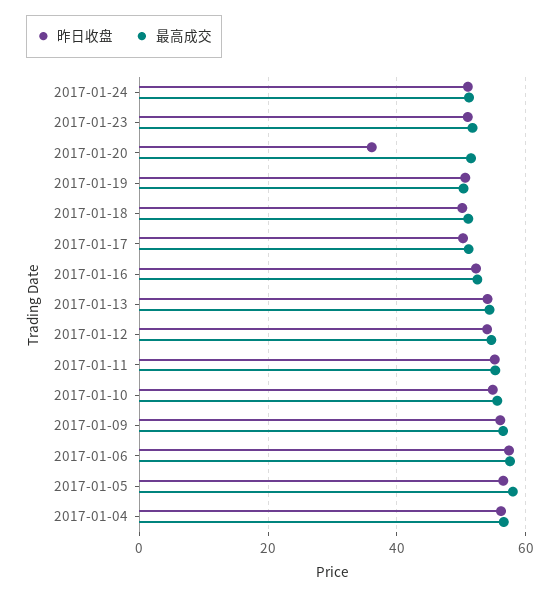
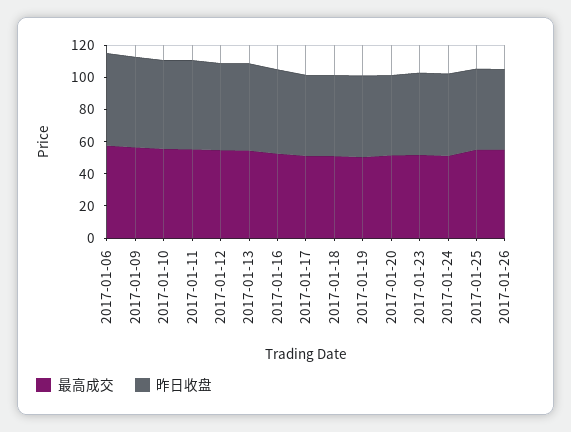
昨日收盘, 2017-01-20: 36 -> 50
昨日收盘, 2017-01-05: 56 -> none
最高成交, 2017-01-05: 58 -> none
昨日收盘, 2017-01-04: 56 -> none
最高成交, 2017-01-04: 56 -> none
最高成交, 2017-01-25: none -> 55
昨日收盘, 2017-01-25: none -> 50
最高成交, 2017-01-26: none -> 55
昨日收盘, 2017-01-26: none -> 50

